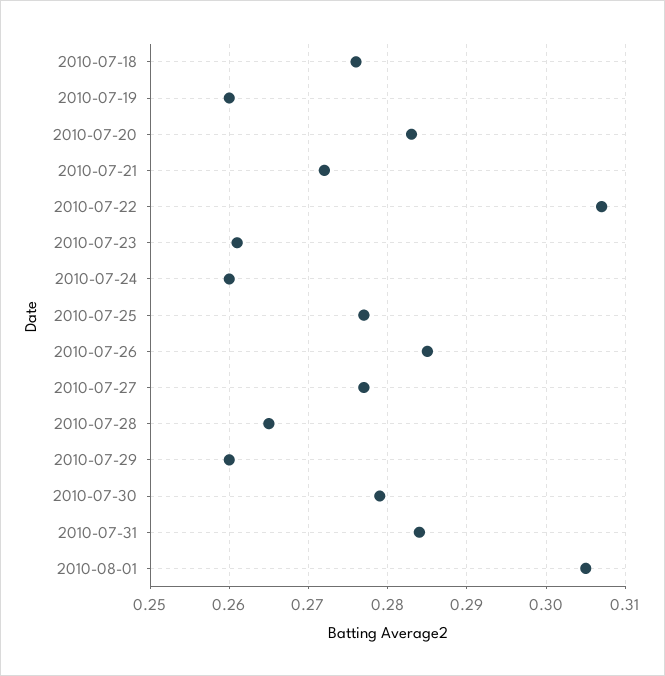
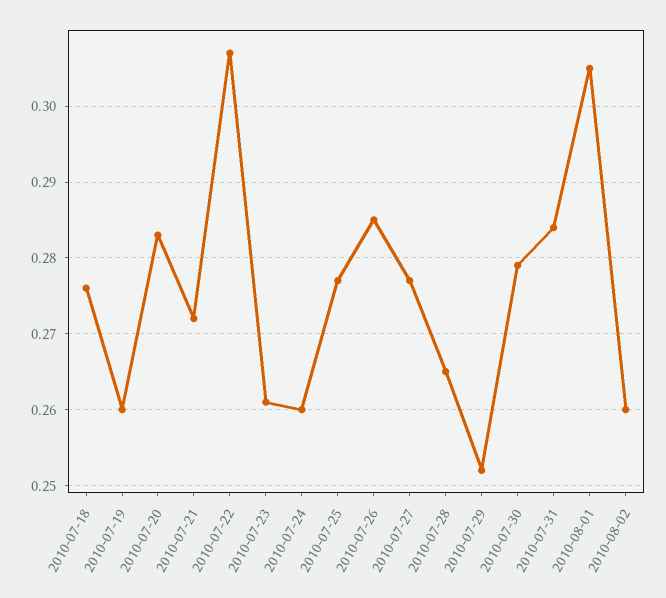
2010-07-29: 0.26 -> 0.252
2010-08-02: none -> 0.26

